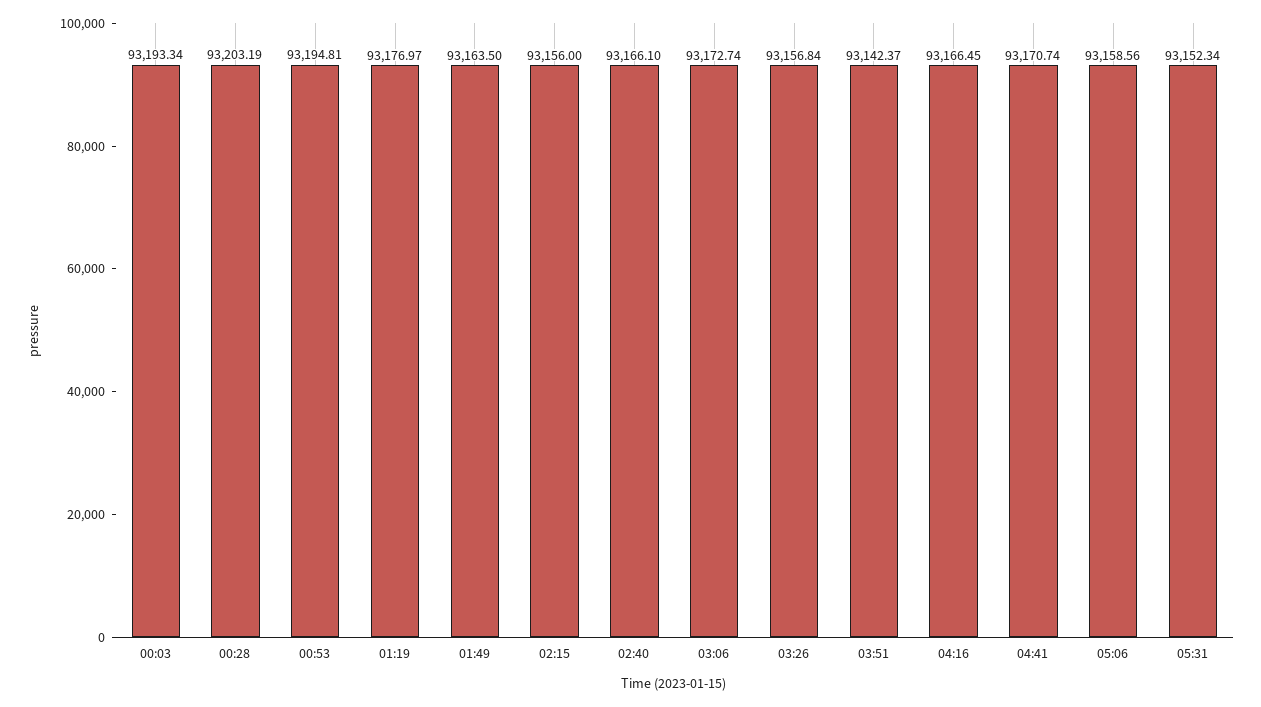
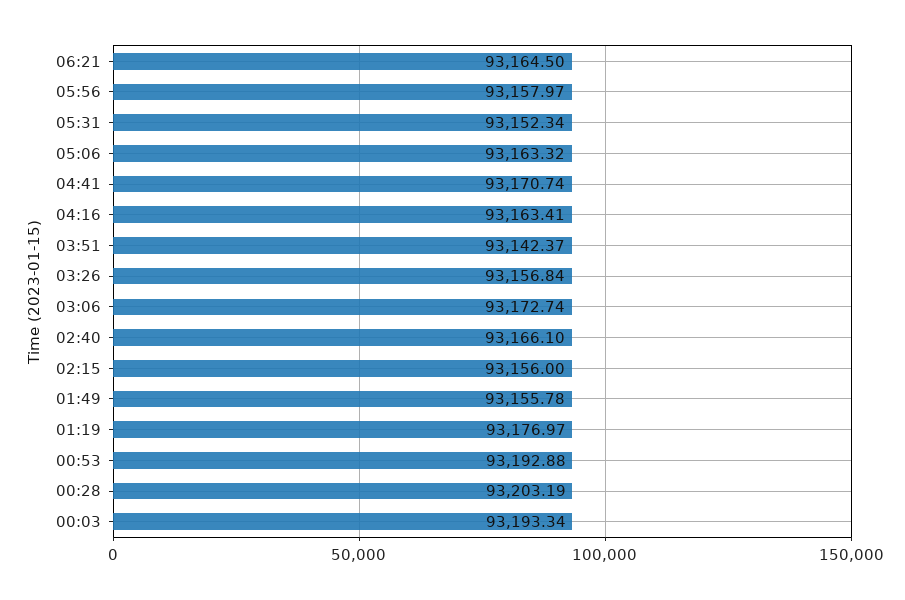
00:53: 93194.81 -> 93192.88
01:49: 93163.5 -> 93155.78
04:16: 93166.45 -> 93163.41
05:06: 93158.56 -> 93163.32
06:21: none -> 93164.5
05:56: none -> 93157.97

